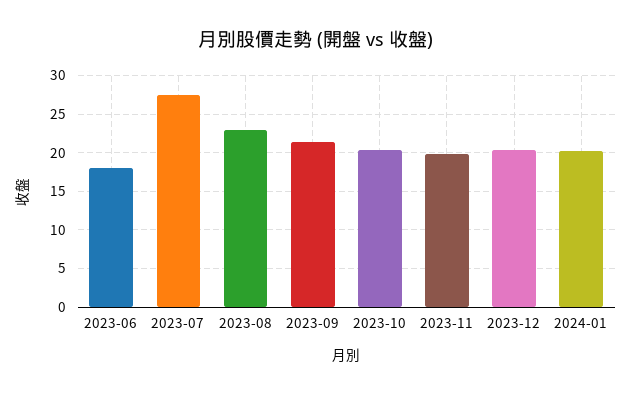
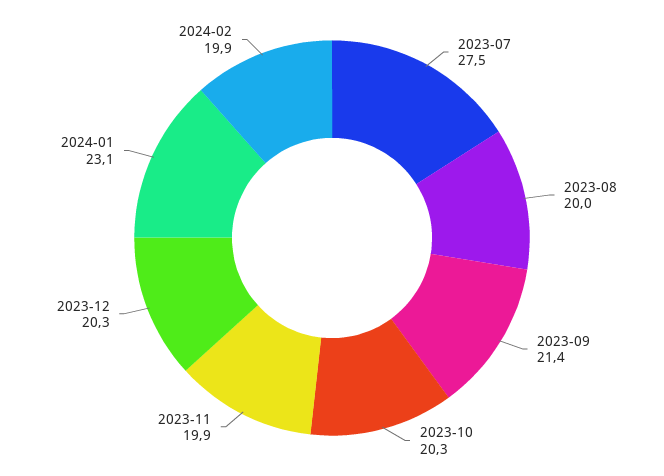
2023-06: 18 -> none
2023-08: 23 -> 20
2024-01: 20 -> 23.1
2024-02: none -> 19.9

